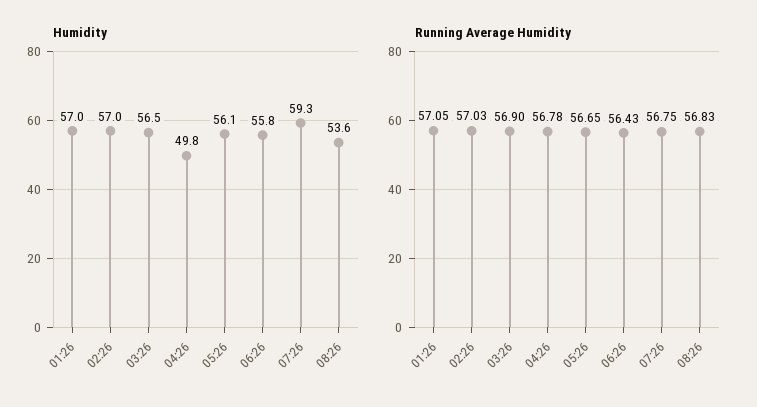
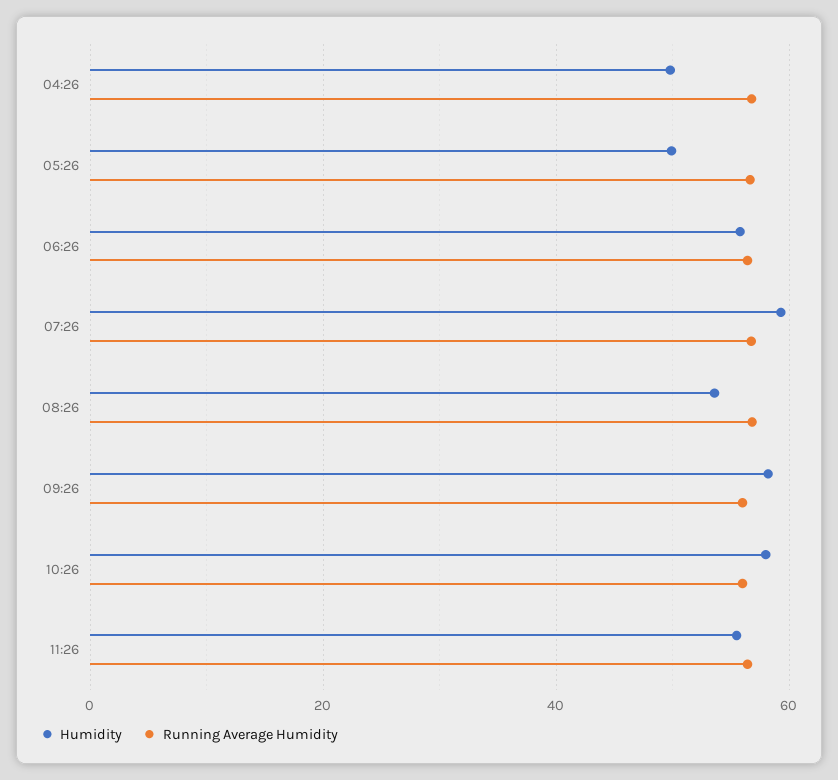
Humidity, 01:26: 57 -> none
Humidity, 02:26: 57 -> none
Humidity, 03:26: 56.5 -> none
Humidity, 05:26: 56.1 -> 50
Running Average Humidity, 01:26: 57.05 -> none
Running Average Humidity, 02:26: 57.03 -> none
Running Average Humidity, 03:26: 56.9 -> none
Humidity, 09:26: none -> 58
Running Average Humidity, 09:26: none -> 56
Humidity, 10:26: none -> 58
Running Average Humidity, 10:26: none -> 56
Humidity, 11:26: none -> 56
Running Average Humidity, 11:26: none -> 56

